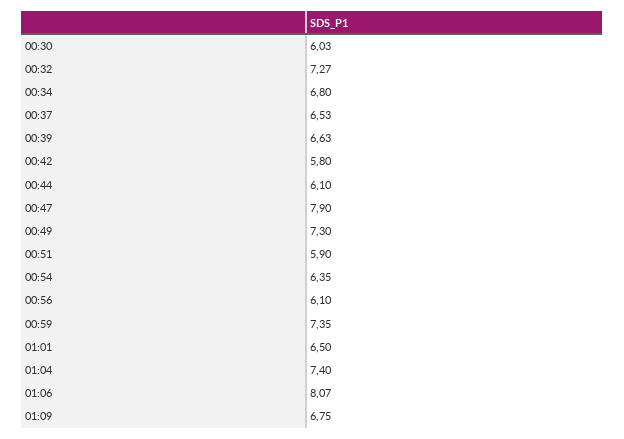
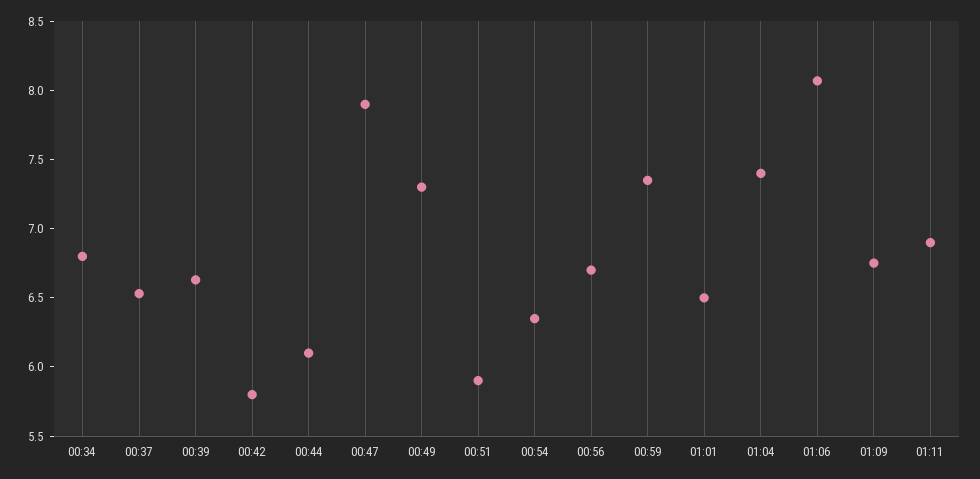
00:30: 6.03 -> none
00:32: 7.27 -> none
00:56: 6.1 -> 6.7
01:11: none -> 6.9

